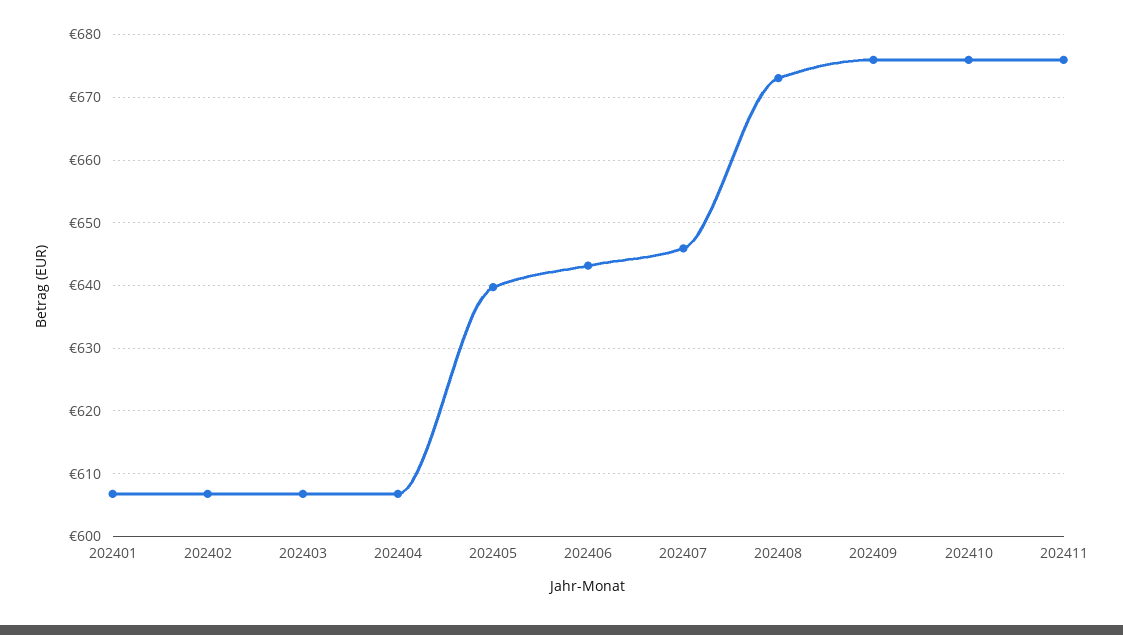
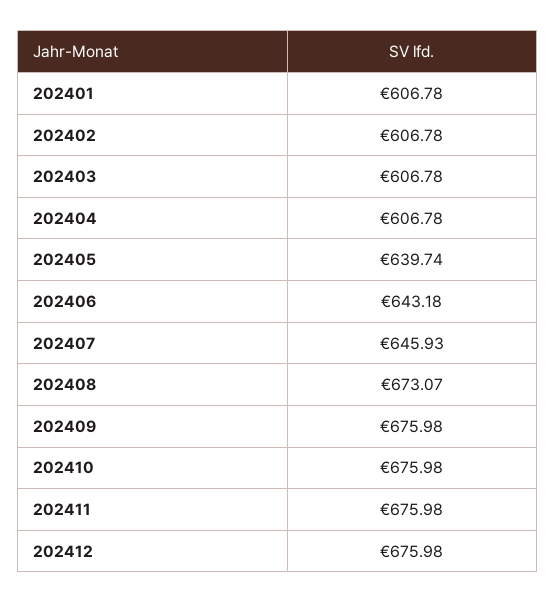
202412: none -> 675.98

